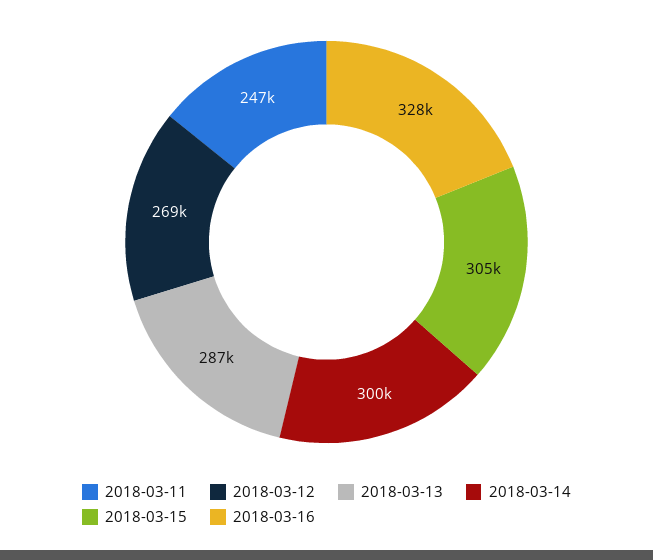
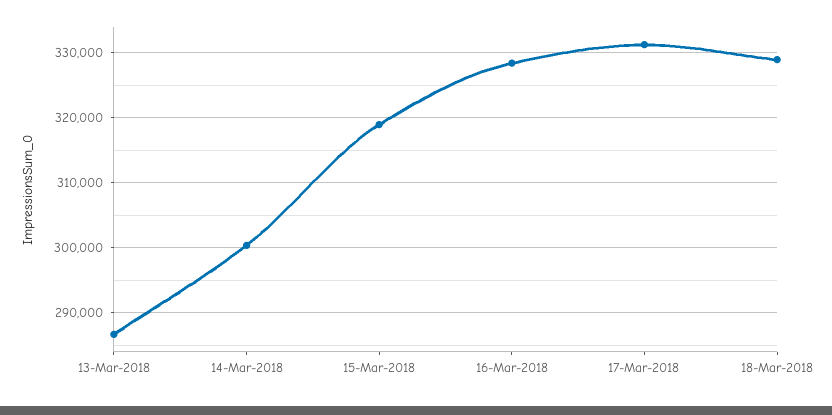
2018-03-11: 247000 -> none
2018-03-12: 269000 -> none
2018-03-15: 305000 -> 319000
17-Mar-2018: none -> 331000
18-Mar-2018: none -> 329000

